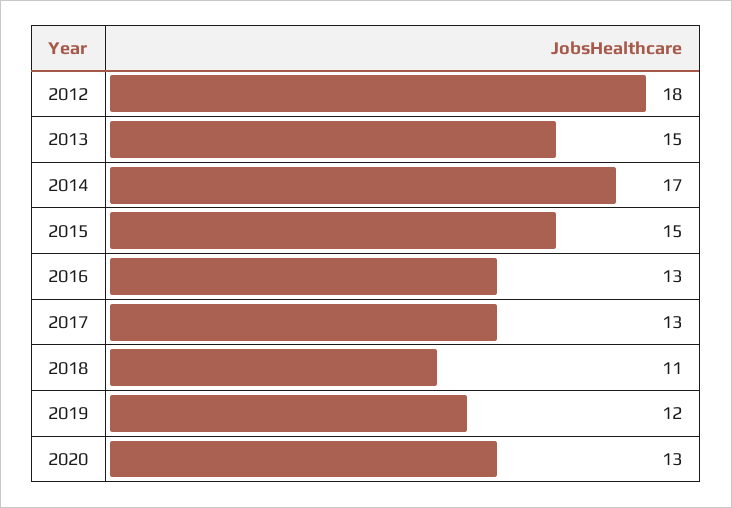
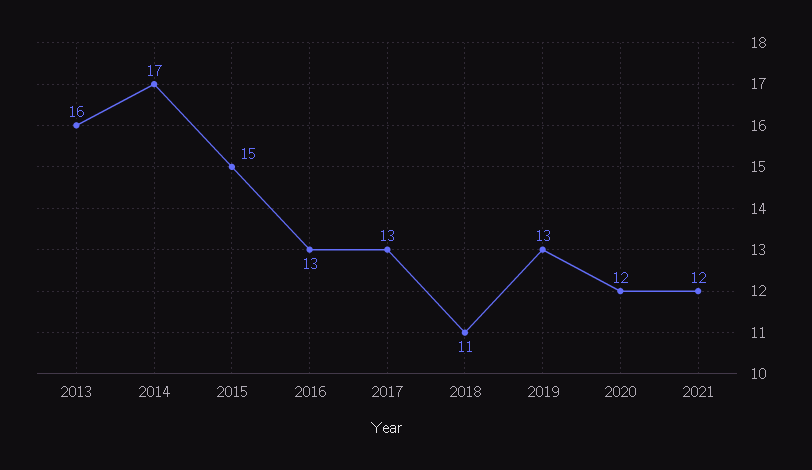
2012: 18 -> none
2013: 15 -> 16
2019: 12 -> 13
2020: 13 -> 12
2021: none -> 12

